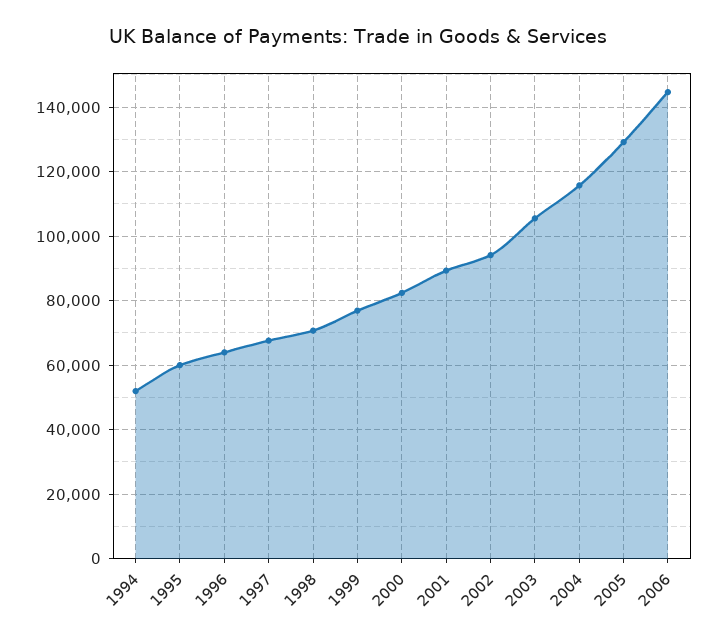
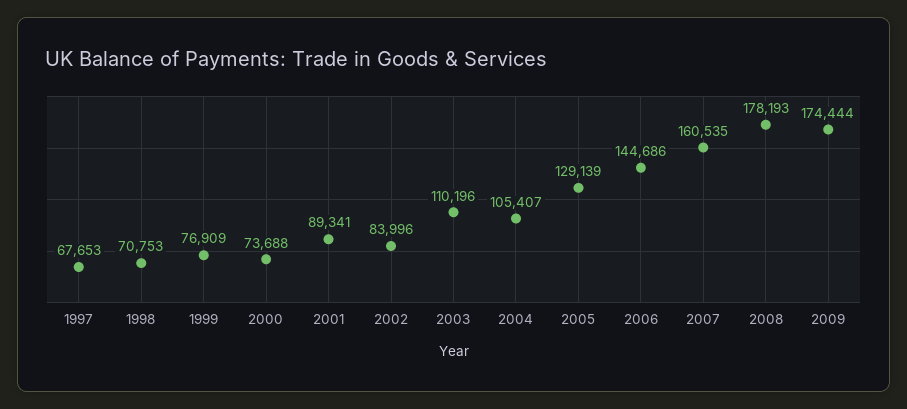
1994: 52000 -> none
1995: 60000 -> none
1996: 64000 -> none
2000: 82000 -> 73688
2002: 94000 -> 83996
2003: 106000 -> 110196
2004: 116000 -> 105407
2007: none -> 160535
2008: none -> 178193
2009: none -> 174444

